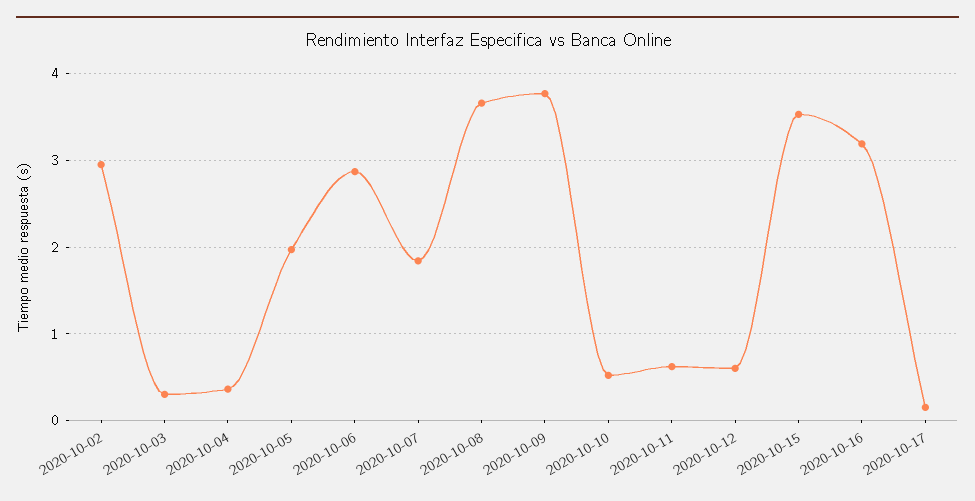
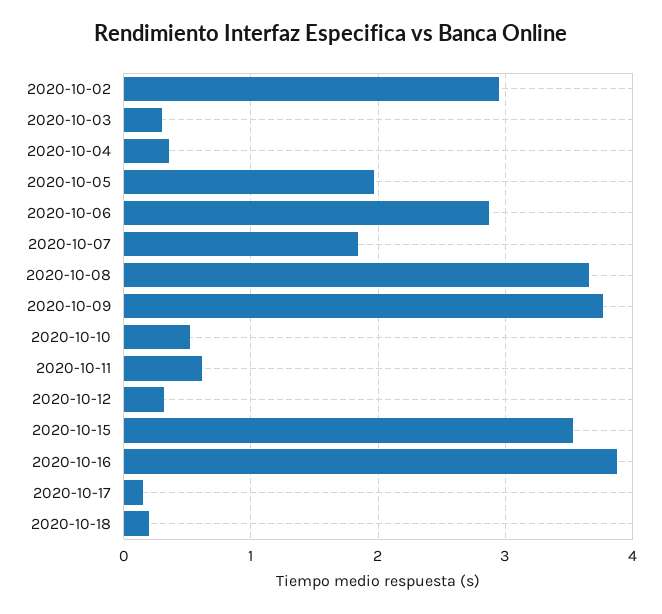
2020-10-12: 0.6 -> 0.3
2020-10-16: 3.2 -> 3.9
2020-10-18: none -> 0.2

